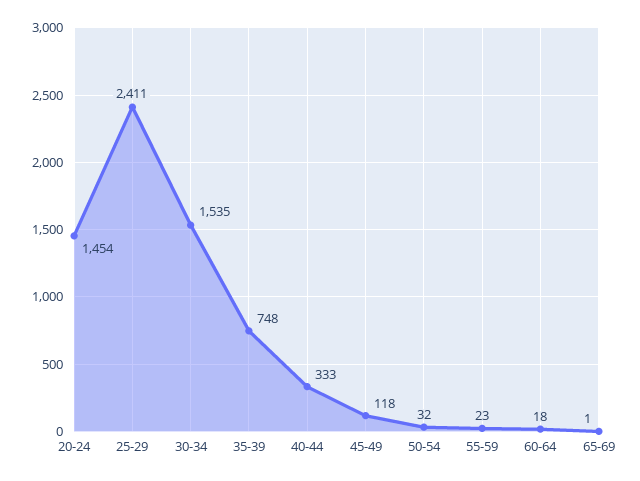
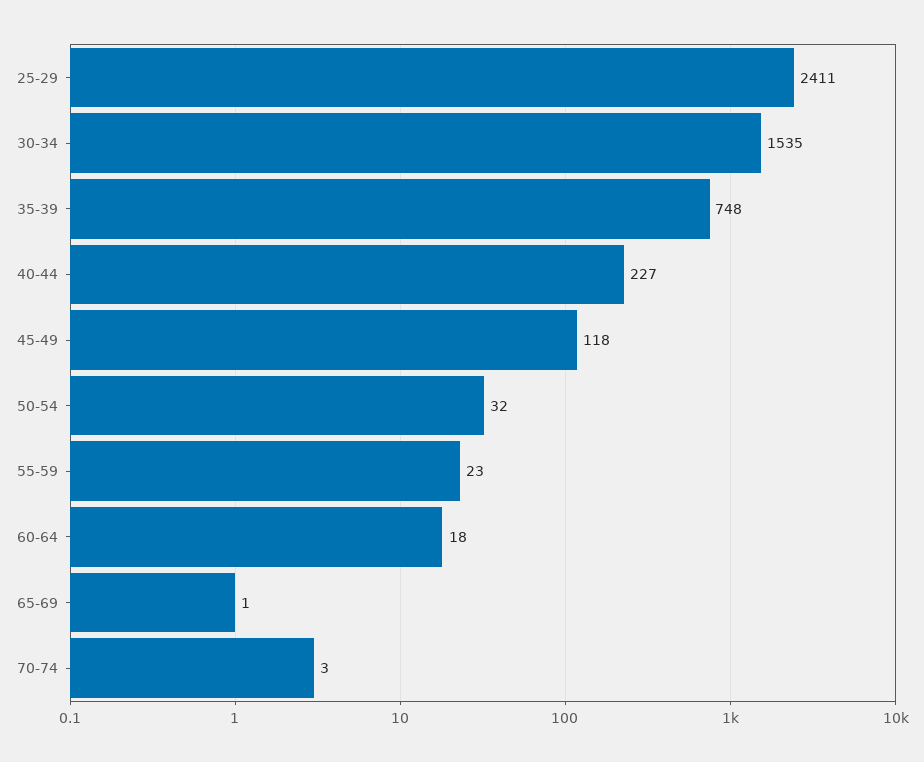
20-24: 1454 -> none
40-44: 333 -> 227
70-74: none -> 3

